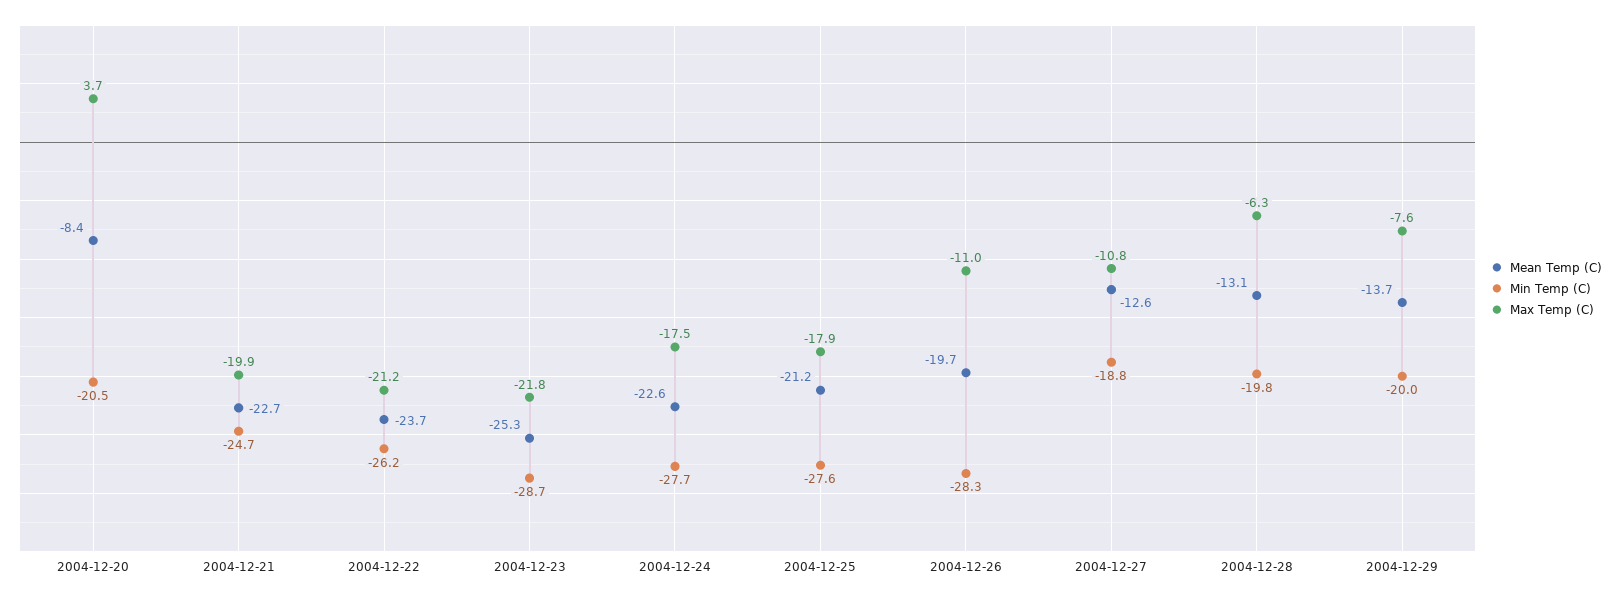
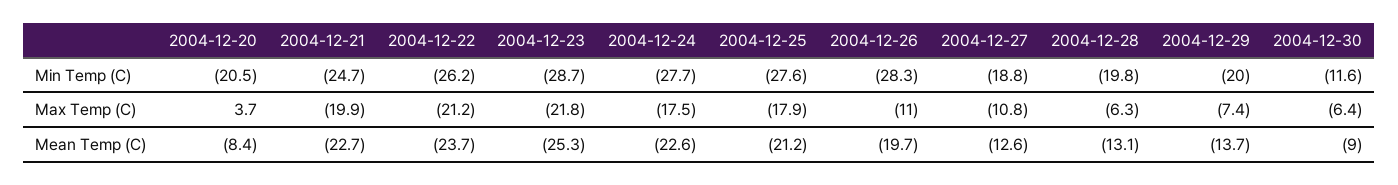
Max Temp (C), 2004-12-29: -7.6 -> -7.4
Min Temp (C), 2004-12-30: none -> -11.6
Max Temp (C), 2004-12-30: none -> -6.4
Mean Temp (C), 2004-12-30: none -> -9

